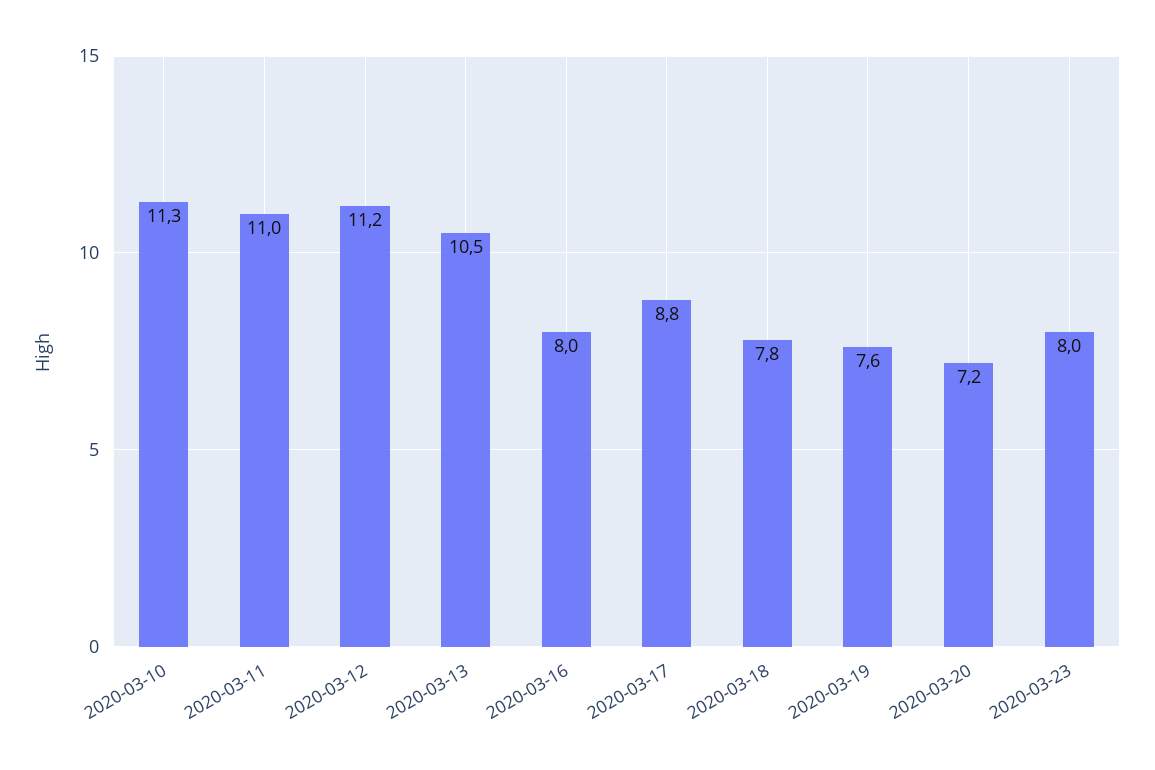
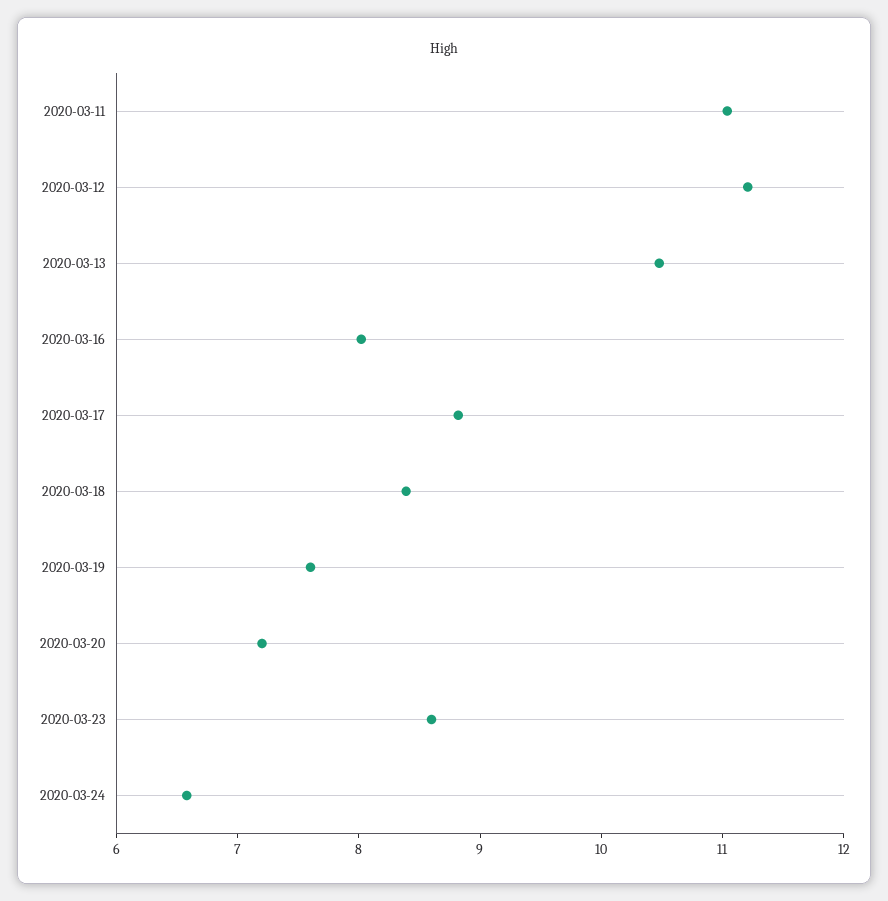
2020-03-10: 11.3 -> none
2020-03-18: 7.8 -> 8.4
2020-03-23: 8 -> 8.6
2020-03-24: none -> 6.6

